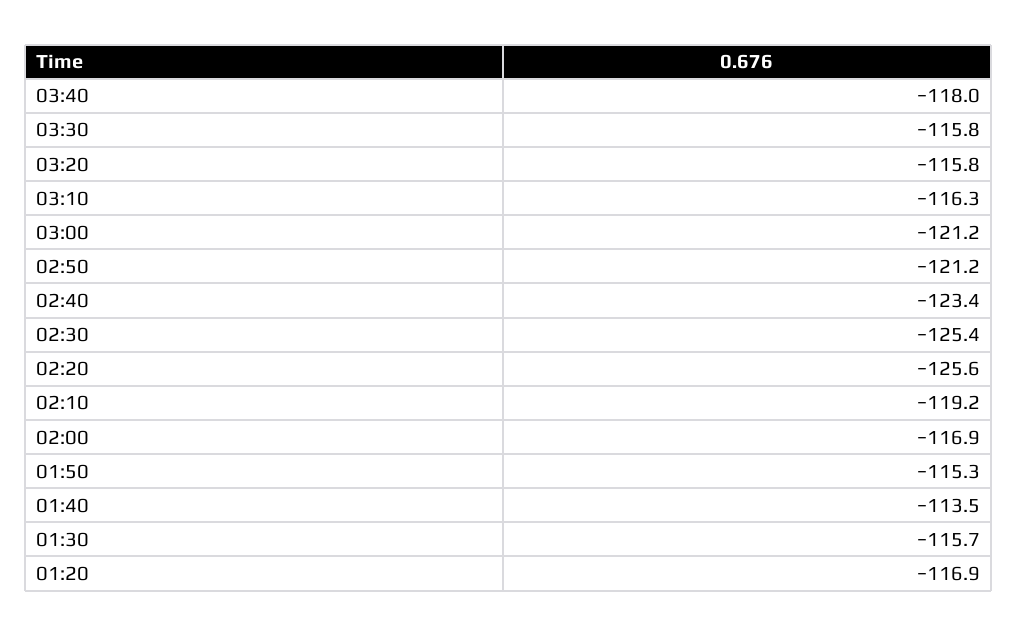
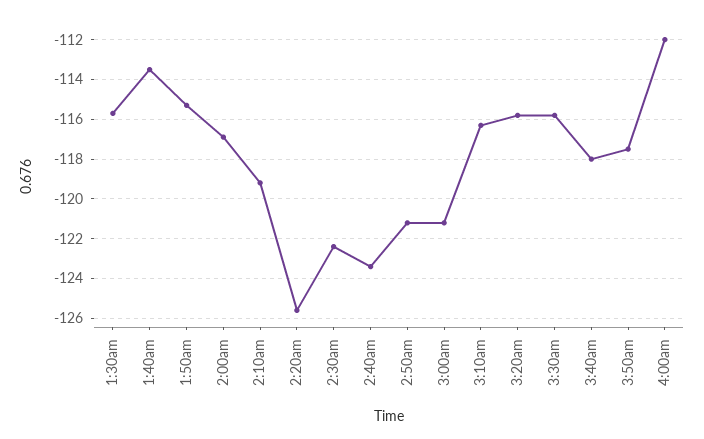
02:30: -125.4 -> -122.5
01:20: -116.9 -> none
3:50am: none -> -117.5
4:00am: none -> -112

